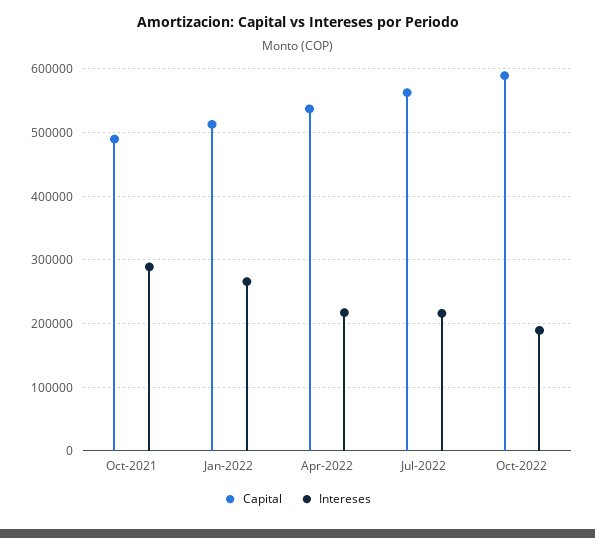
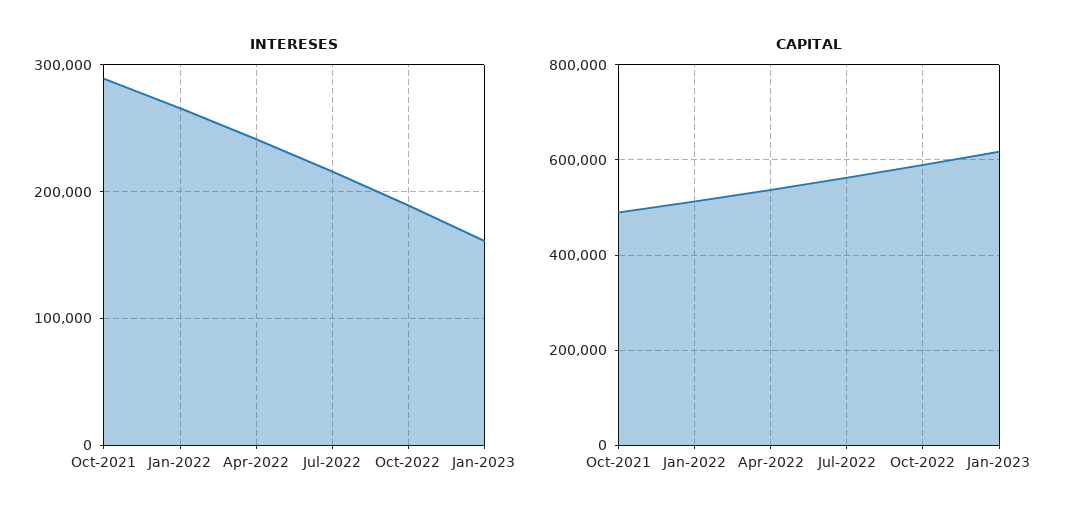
Intereses, Apr-2022: 220000 -> 240000
Intereses, Jan-2023: none -> 160000
Capital, Jan-2023: none -> 620000

